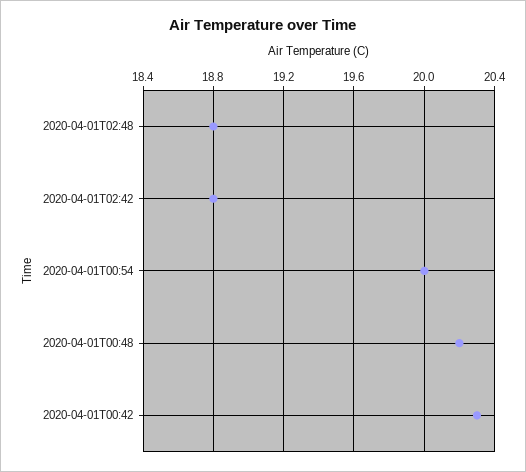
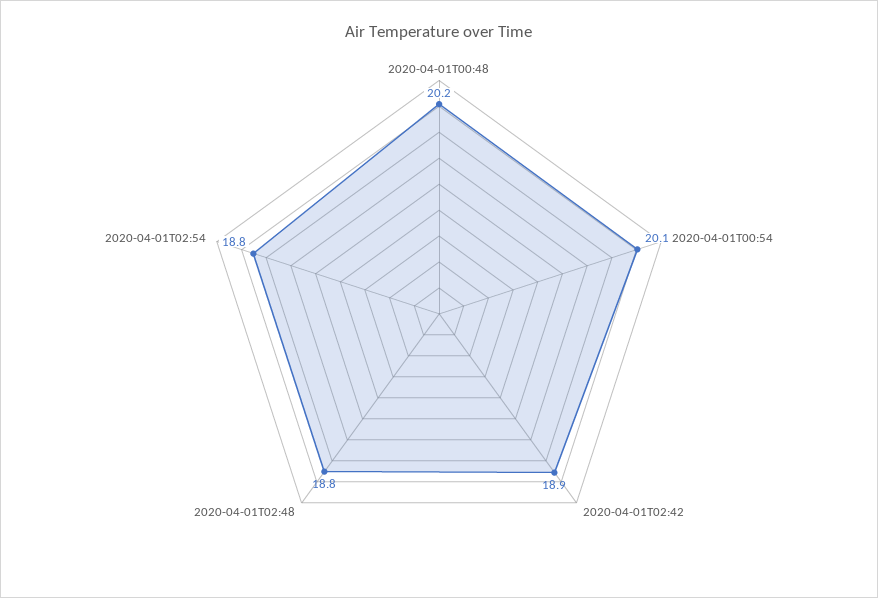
2020-04-01T02:42: 18.8 -> 18.9
2020-04-01T00:54: 20 -> 20.1
2020-04-01T00:42: 20.3 -> none
2020-04-01T02:54: none -> 18.8

